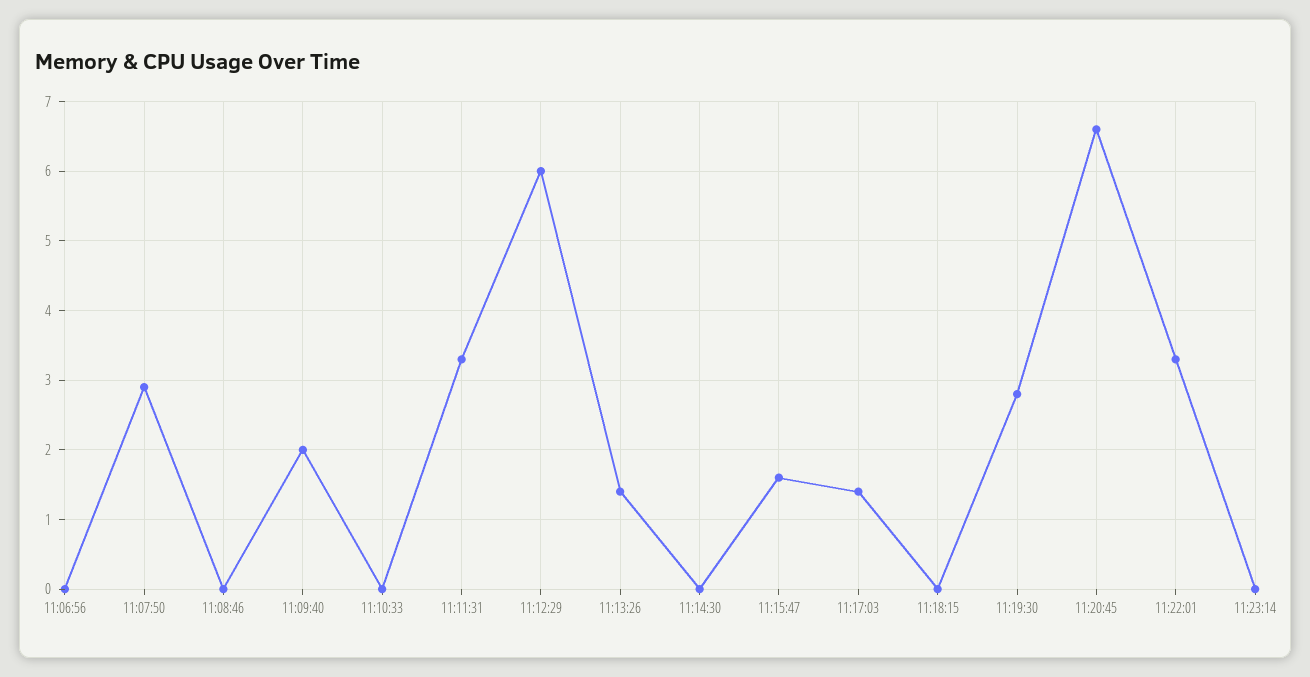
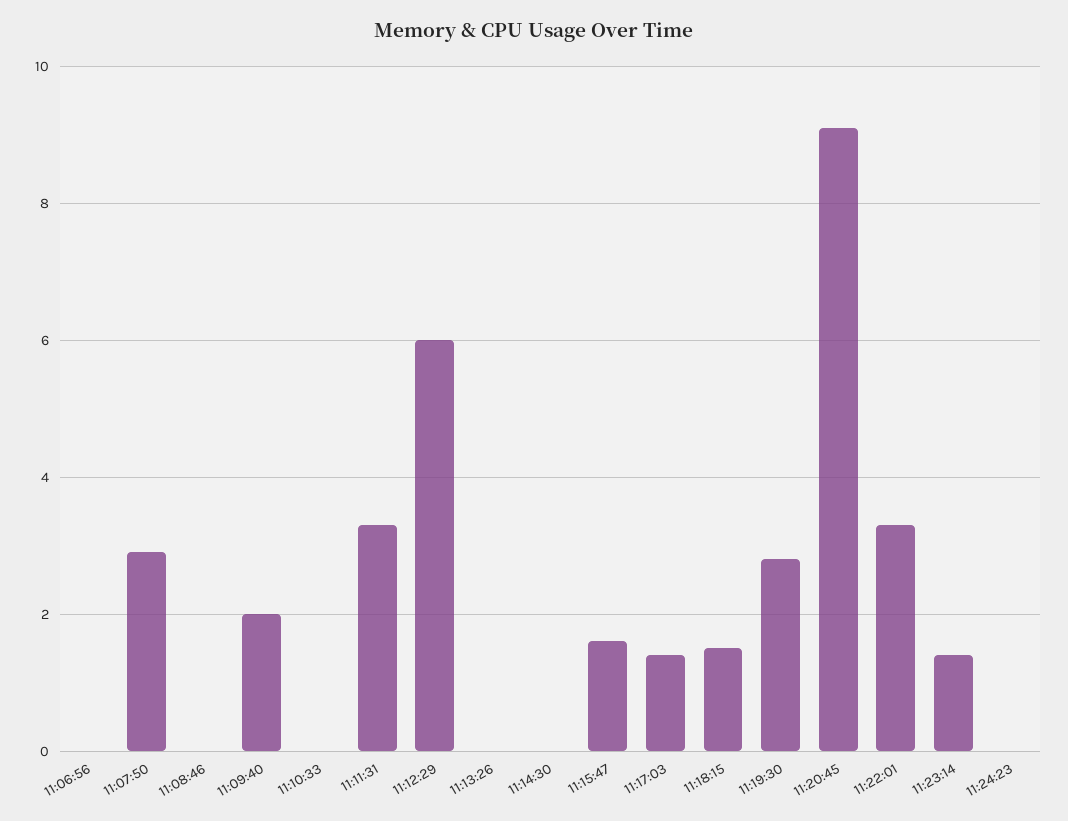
11:13:26: 1.4 -> 0
11:18:15: 0 -> 1.5
11:20:45: 6.6 -> 9
11:23:14: 0 -> 1.5
11:24:23: none -> 0

